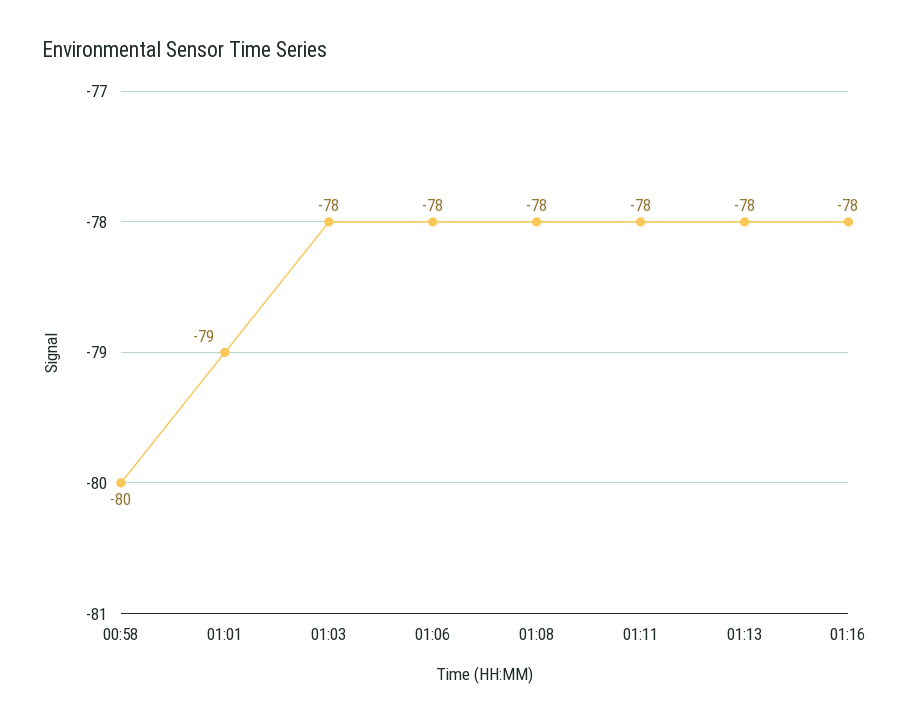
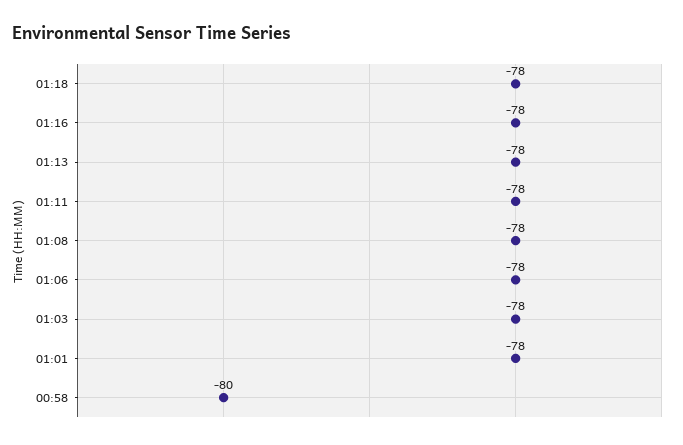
01:01: -79 -> -78
01:18: none -> -78

